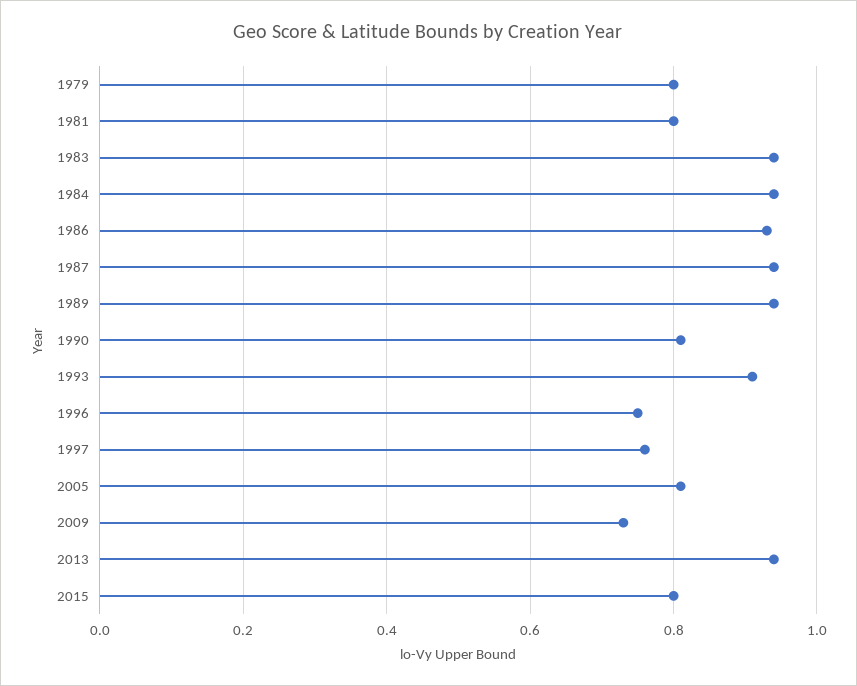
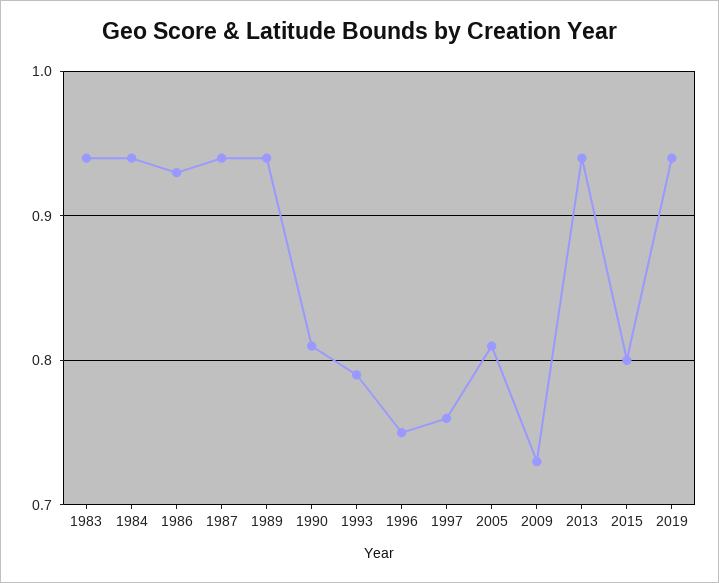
1979: 0.8 -> none
1981: 0.8 -> none
1993: 0.9 -> 0.79
2019: none -> 0.94

